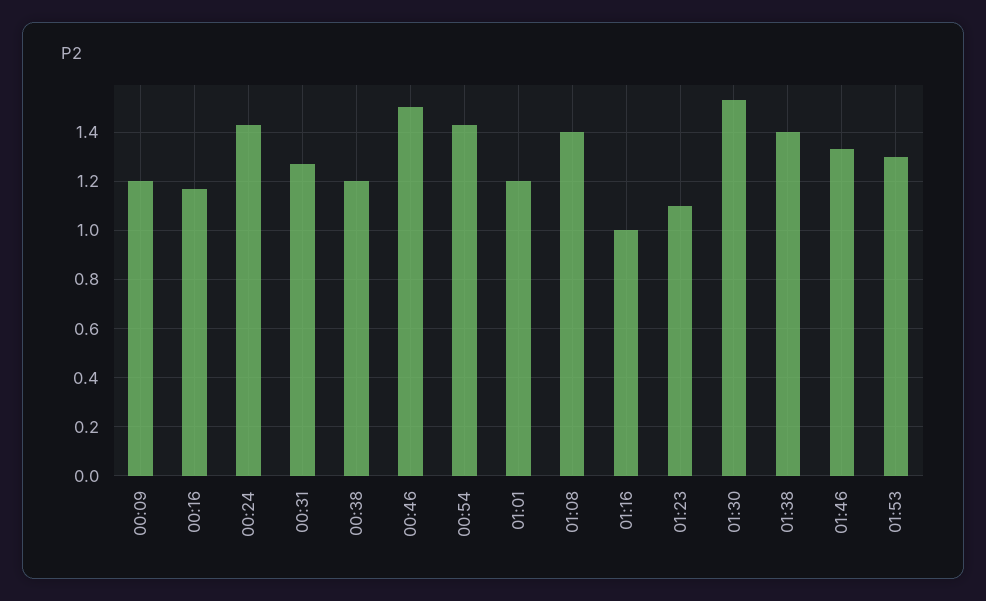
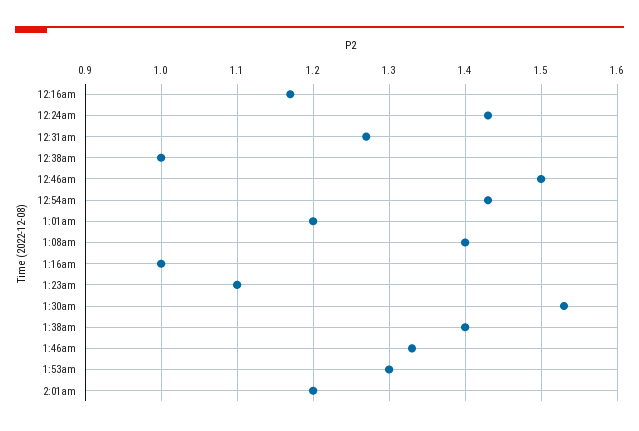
00:09: 1.2 -> none
00:38: 1.2 -> 1
2:01am: none -> 1.2

